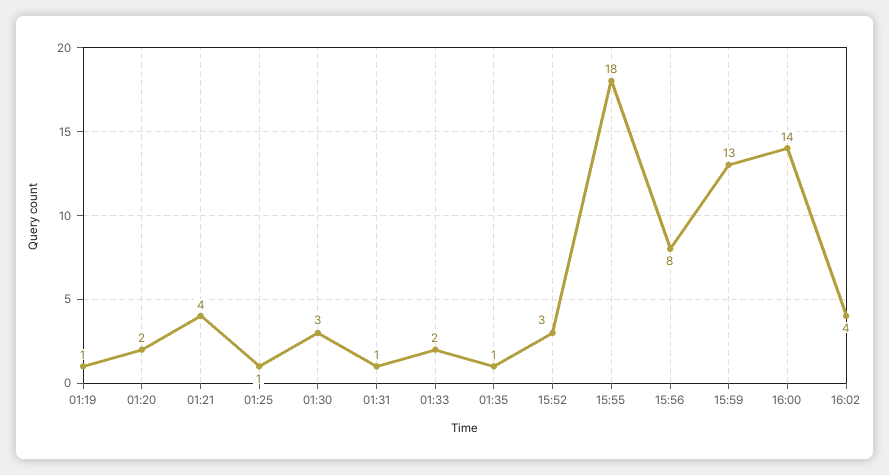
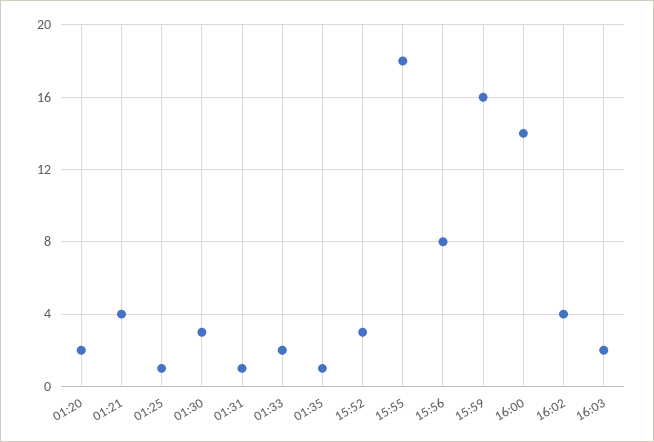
01:19: 1 -> none
15:59: 13 -> 16
16:03: none -> 2

